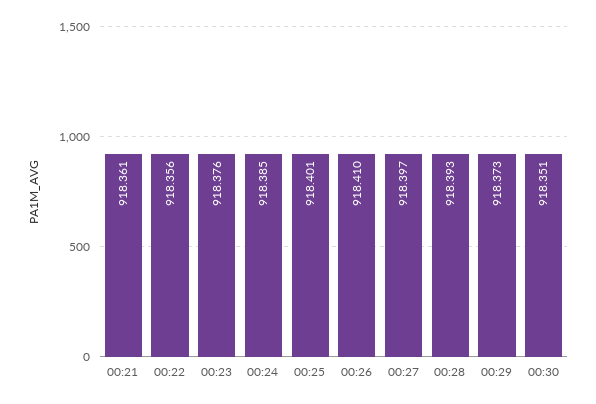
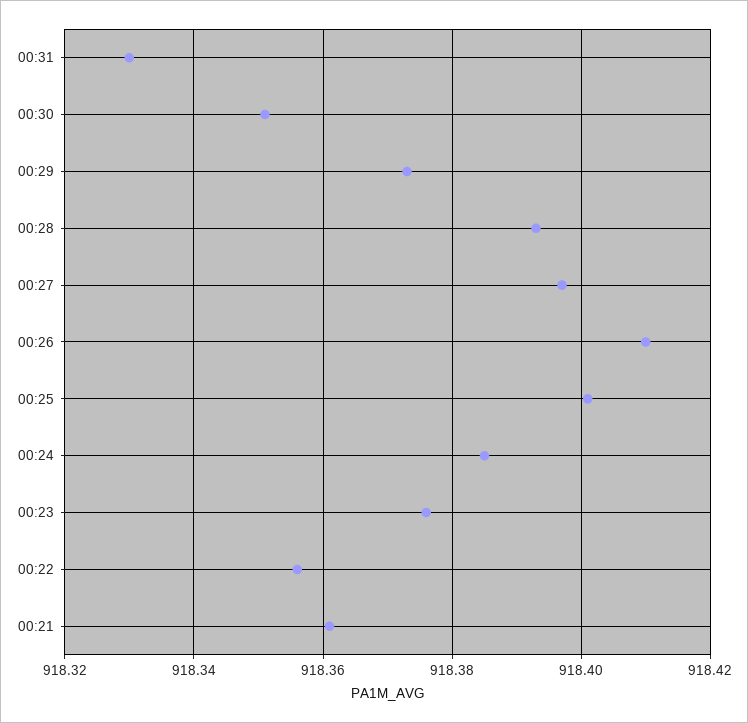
00:31: none -> 918.33

